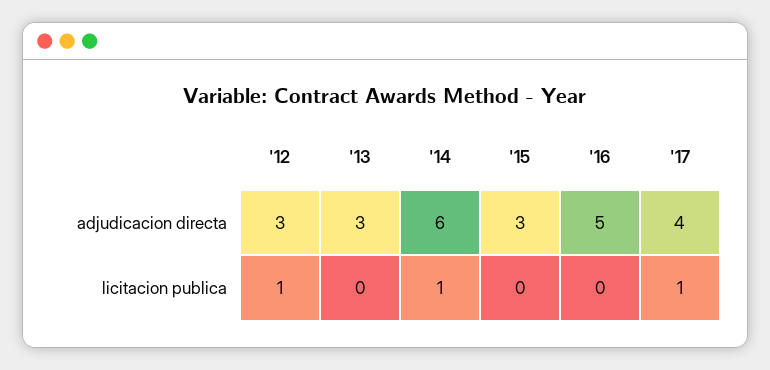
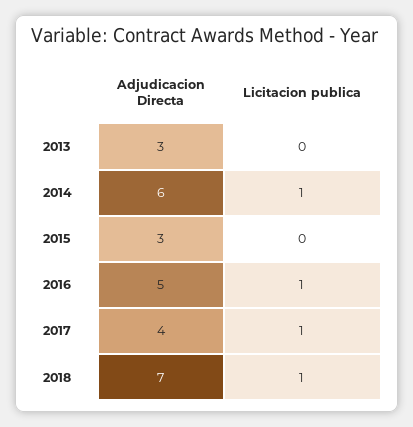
'12, adjudicacion directa: 3 -> none
'12, licitacion publica: 1 -> none
'16, licitacion publica: 0 -> 1
2018, adjudicacion directa: none -> 7
2018, licitacion publica: none -> 1

